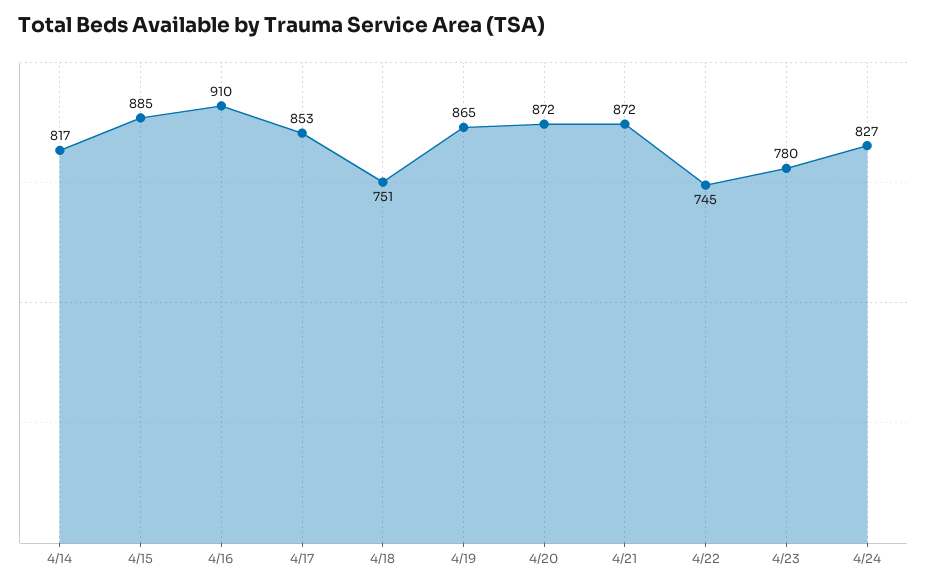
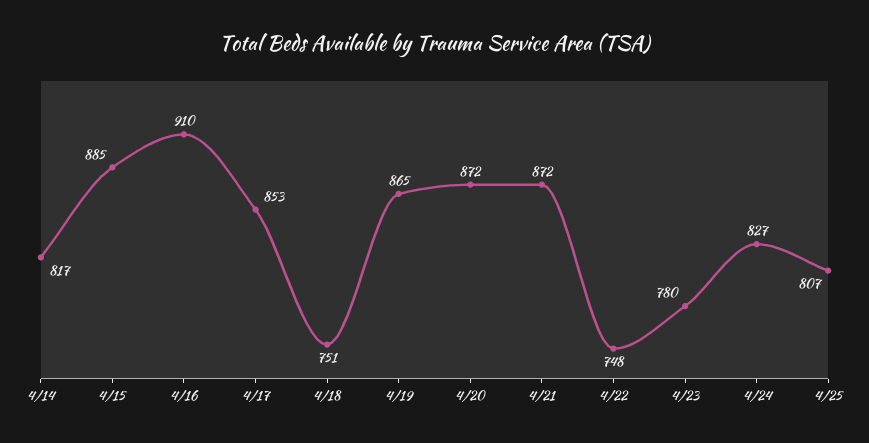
4/22: 745 -> 748
4/25: none -> 807

